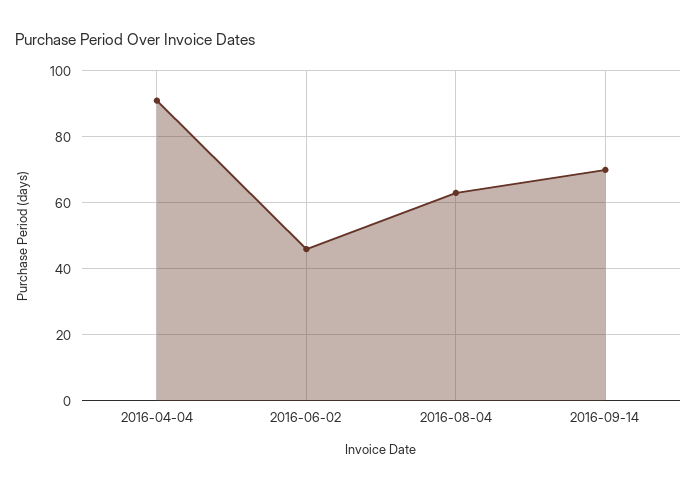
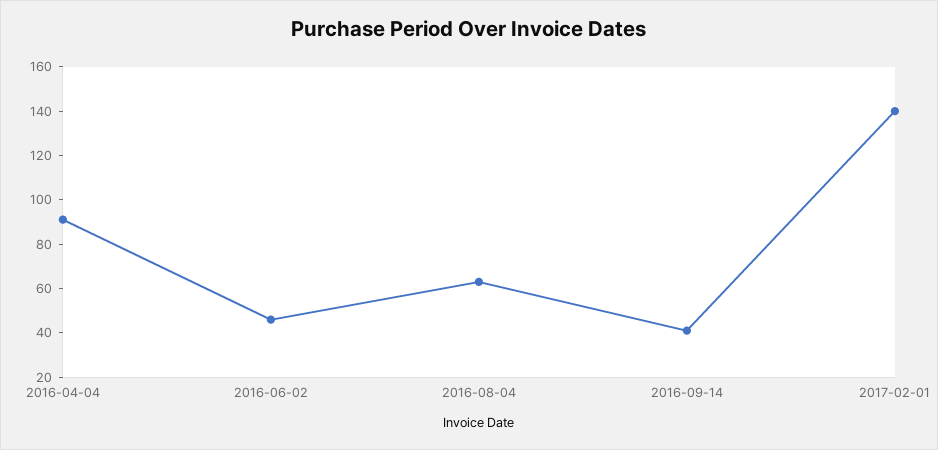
2016-09-14: 70 -> 40
2017-02-01: none -> 140

